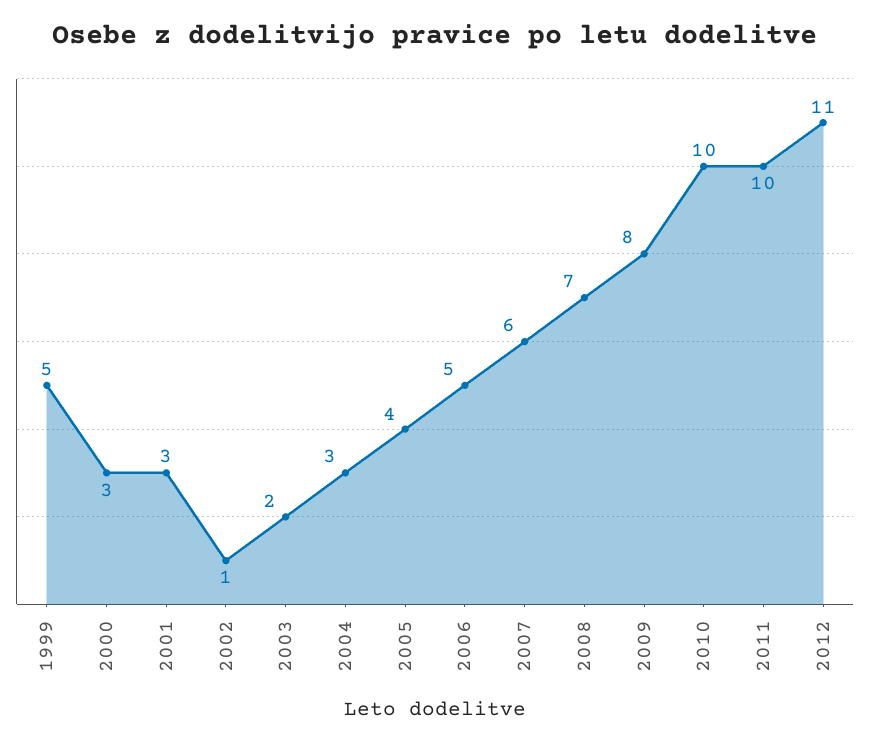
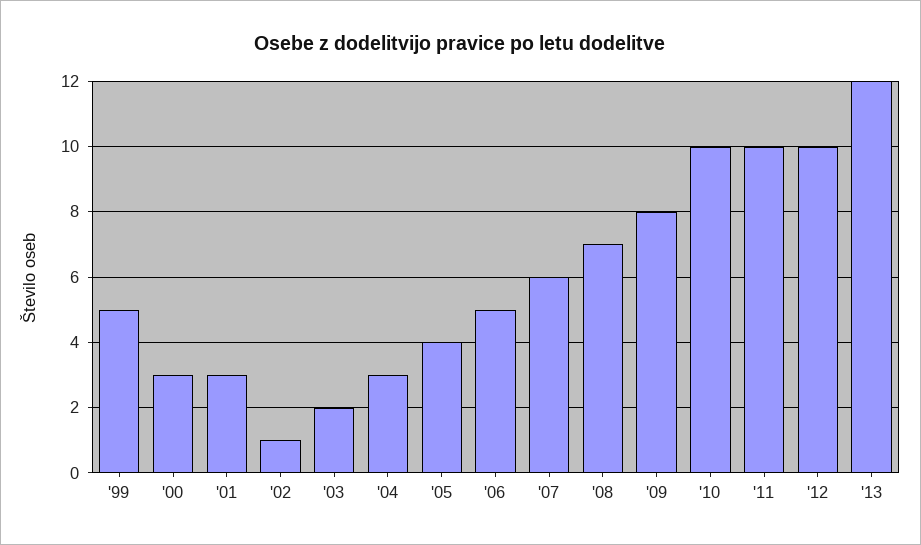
2012: 11 -> 10
'13: none -> 12

